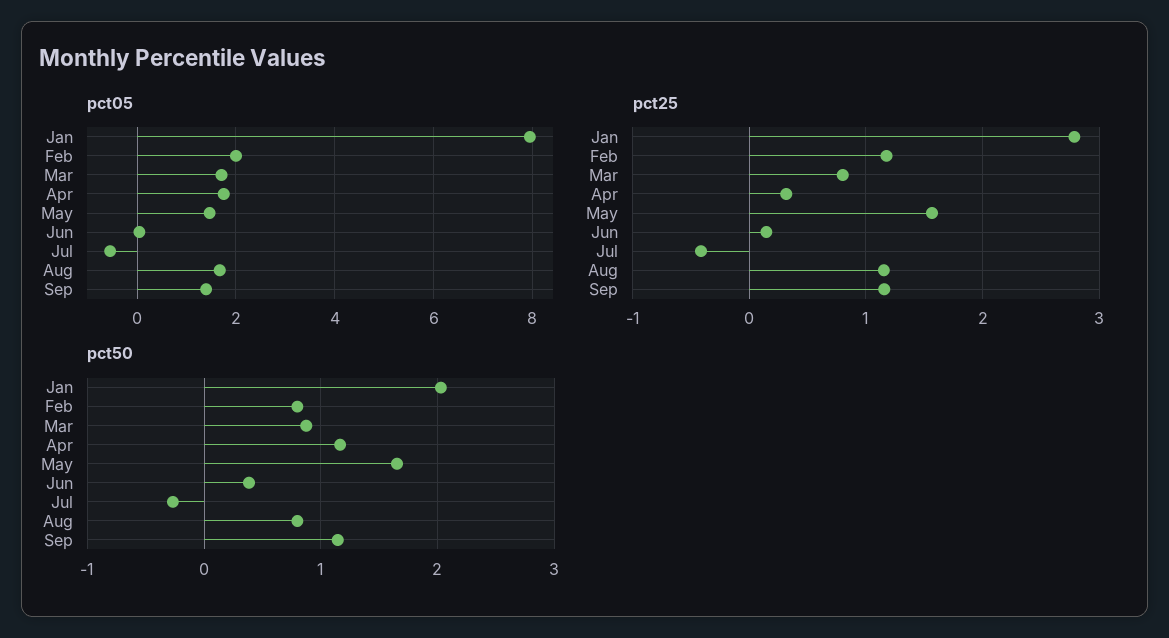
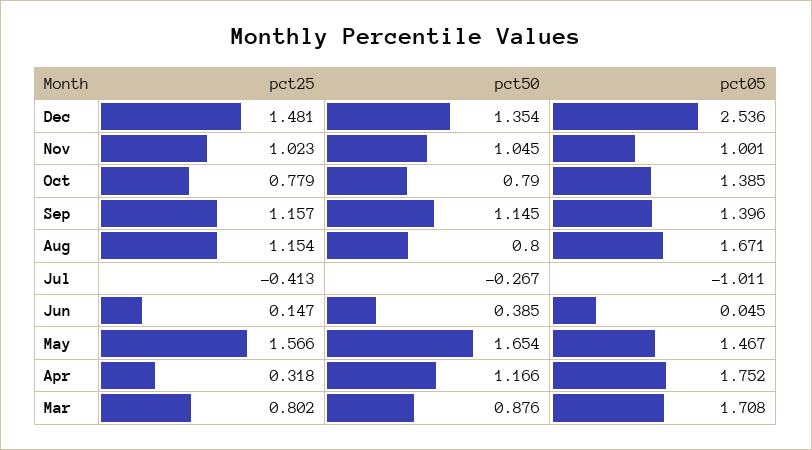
pct05, Jan: 8 -> none
pct05, Feb: 2 -> none
pct05, Jul: -0.6 -> -1.011
pct25, Jan: 2.8 -> none
pct25, Feb: 1.2 -> none
pct50, Jan: 2 -> none
pct50, Feb: 0.8 -> none
pct25, Dec: none -> 1.481
pct50, Dec: none -> 1.354
pct05, Dec: none -> 2.536
pct25, Nov: none -> 1.023
pct50, Nov: none -> 1.045
pct05, Nov: none -> 1.001
pct25, Oct: none -> 0.779
pct50, Oct: none -> 0.79
pct05, Oct: none -> 1.385

